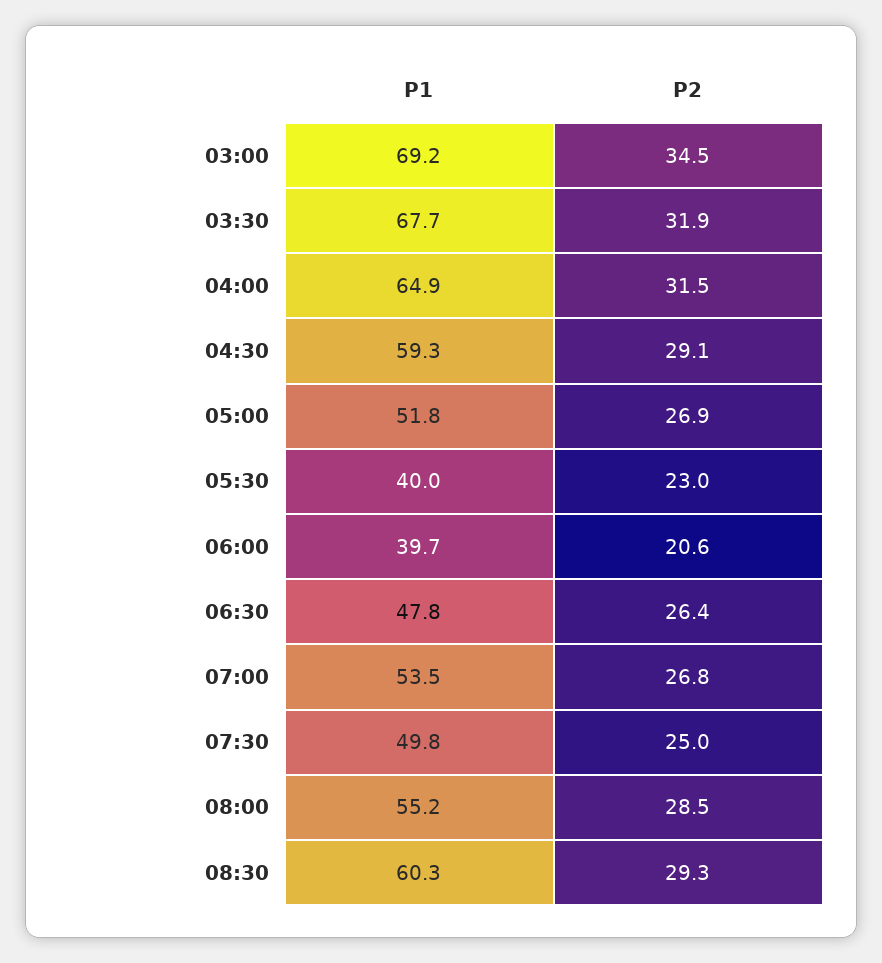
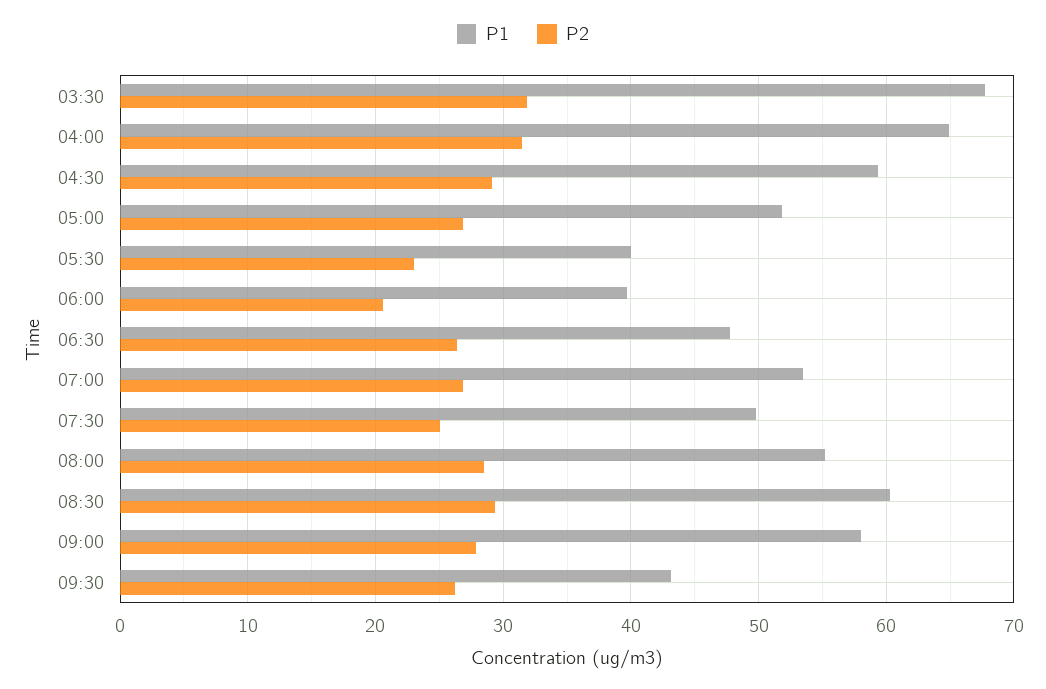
P1, 03:00: 69.2 -> none
P2, 03:00: 34.5 -> none
P1, 09:00: none -> 58
P2, 09:00: none -> 28
P1, 09:30: none -> 43
P2, 09:30: none -> 26

